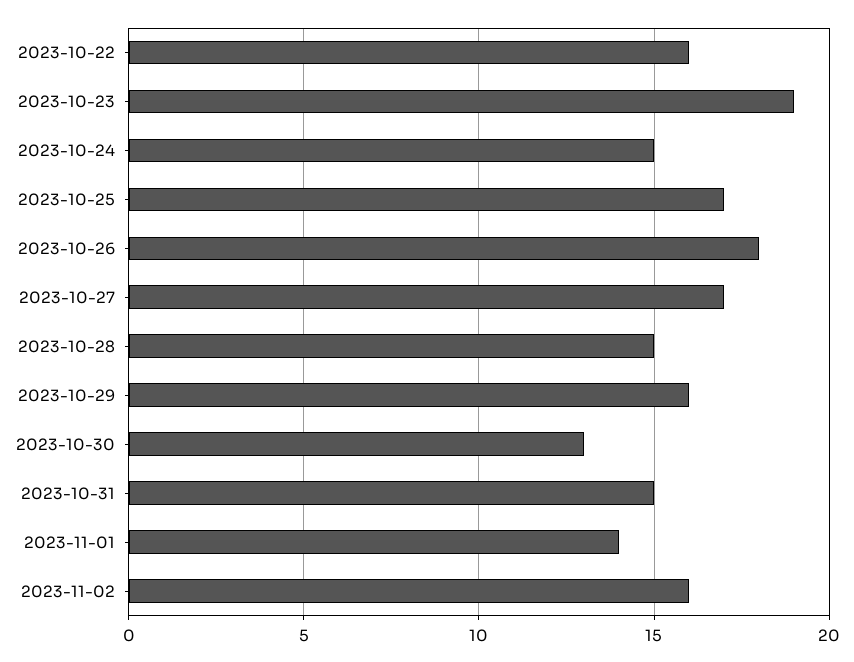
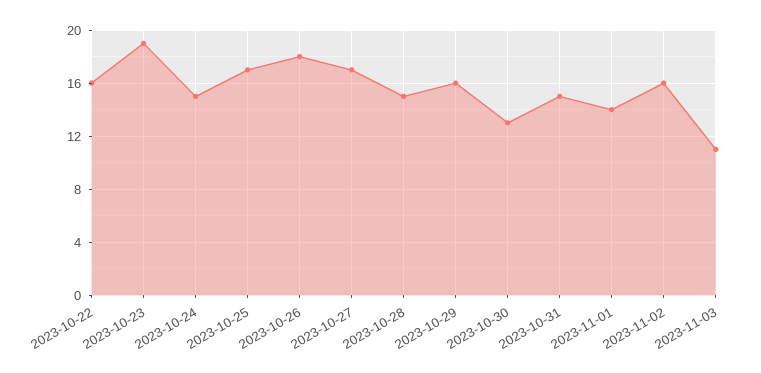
2023-11-03: none -> 11

